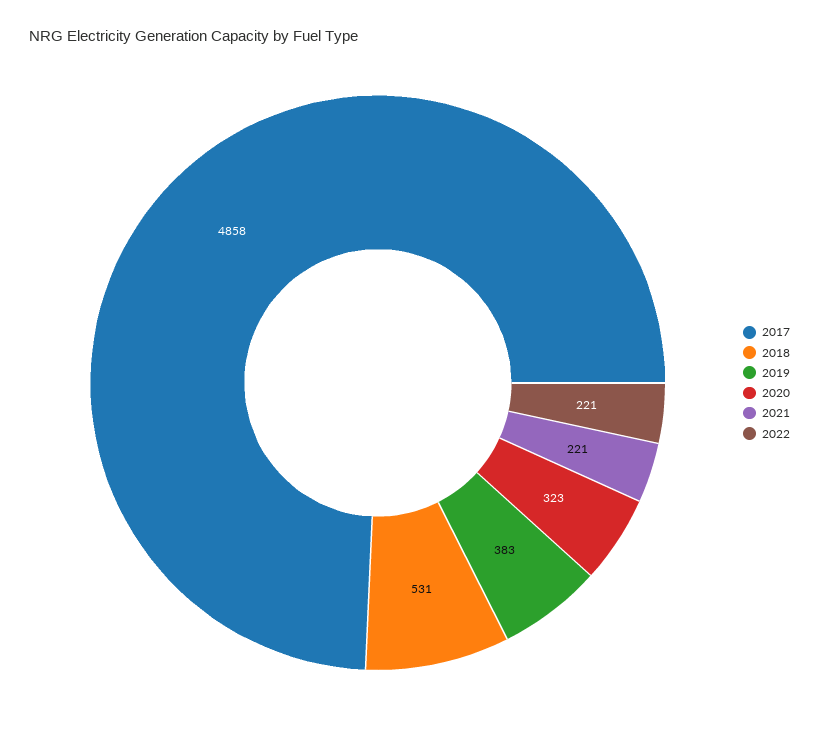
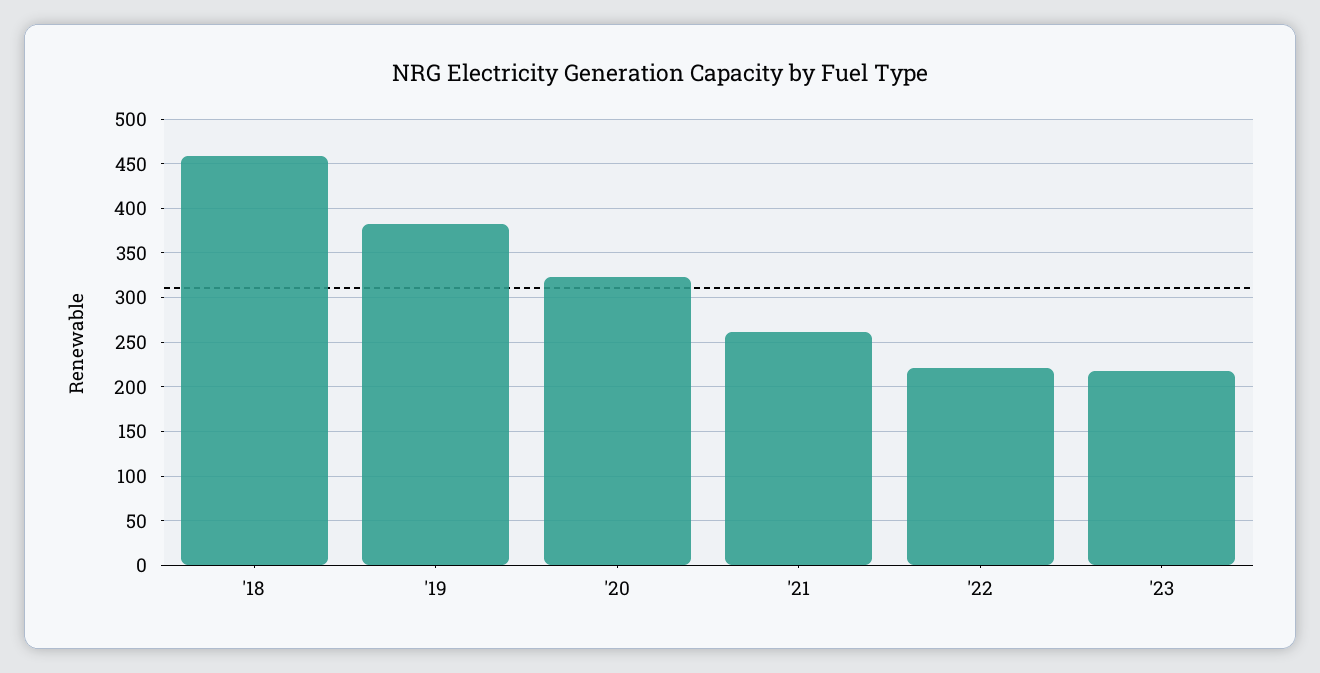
2017: 4858 -> none
2018: 531 -> 460
2021: 221 -> 260
'23: none -> 220

